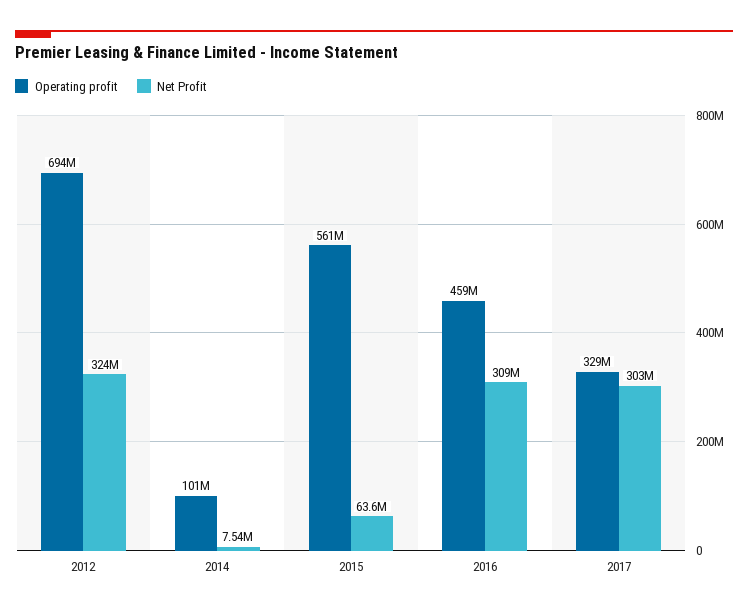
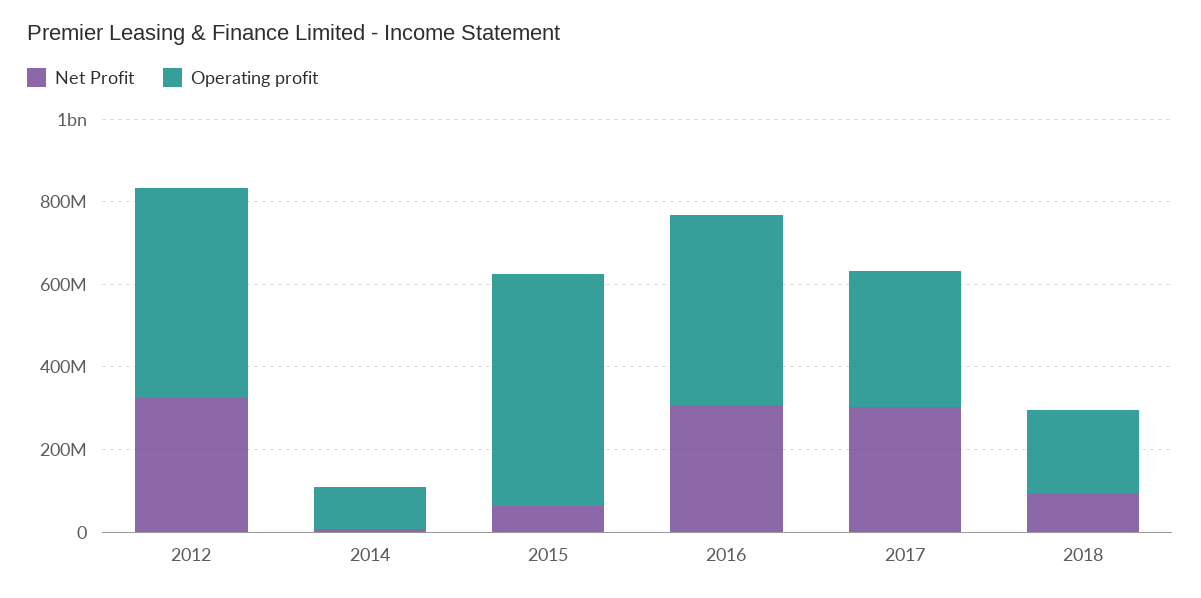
Operating profit, 2012: 694000000 -> 500000000
Net Profit, 2018: none -> 100000000
Operating profit, 2018: none -> 200000000

